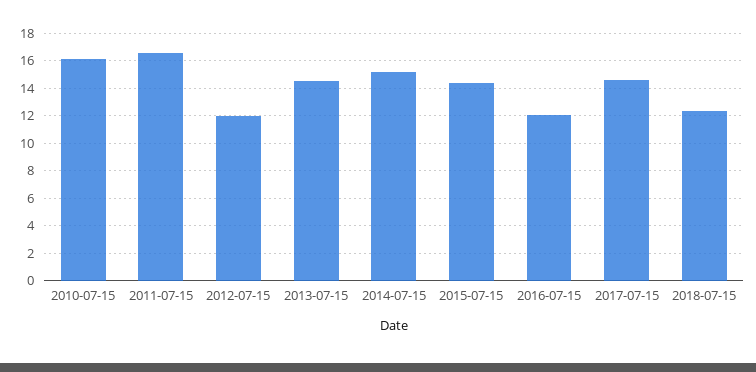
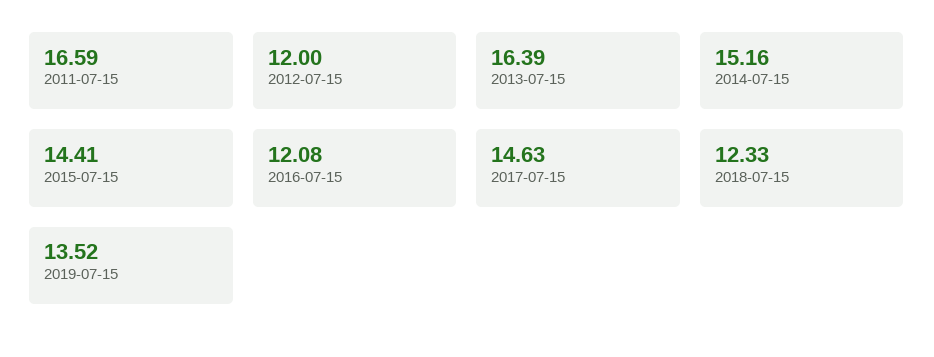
2010-07-15: 16 -> none
2013-07-15: 14.5 -> 16.39
2019-07-15: none -> 13.52

